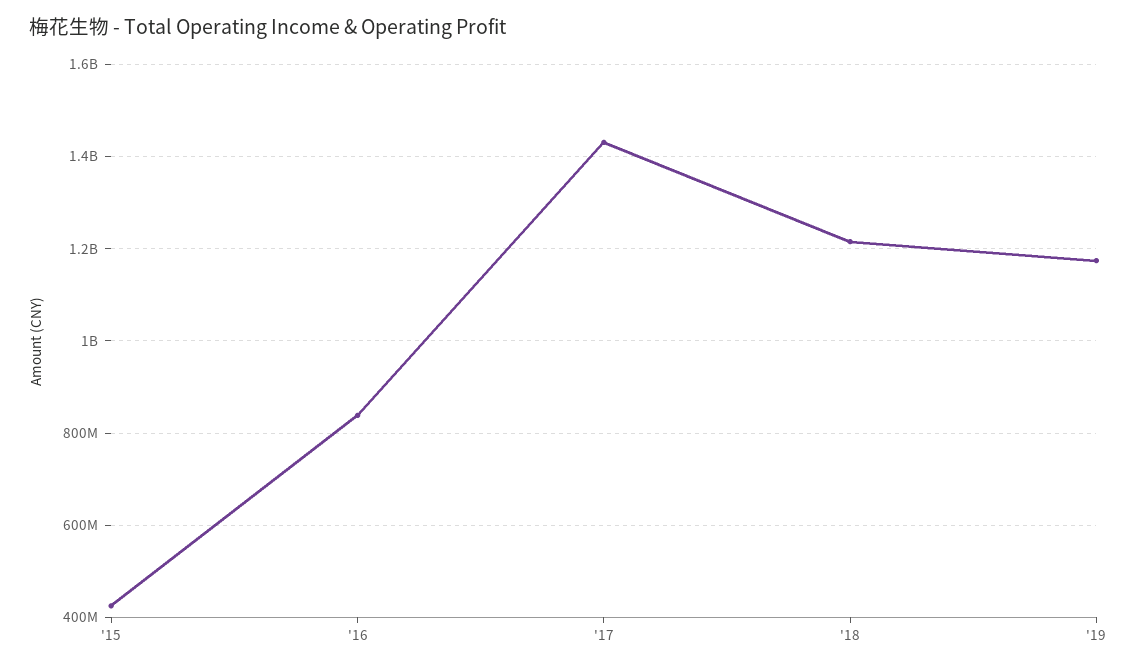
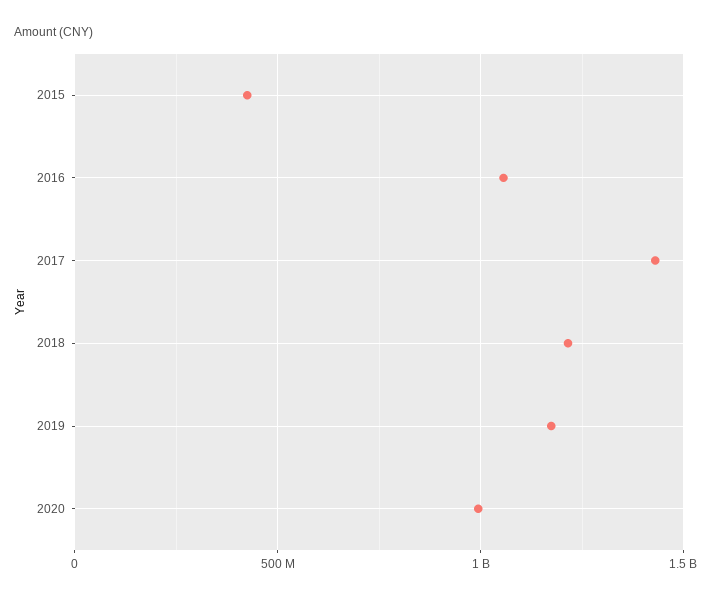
'16: 840000000 -> 1050000000
2020: none -> 1000000000

